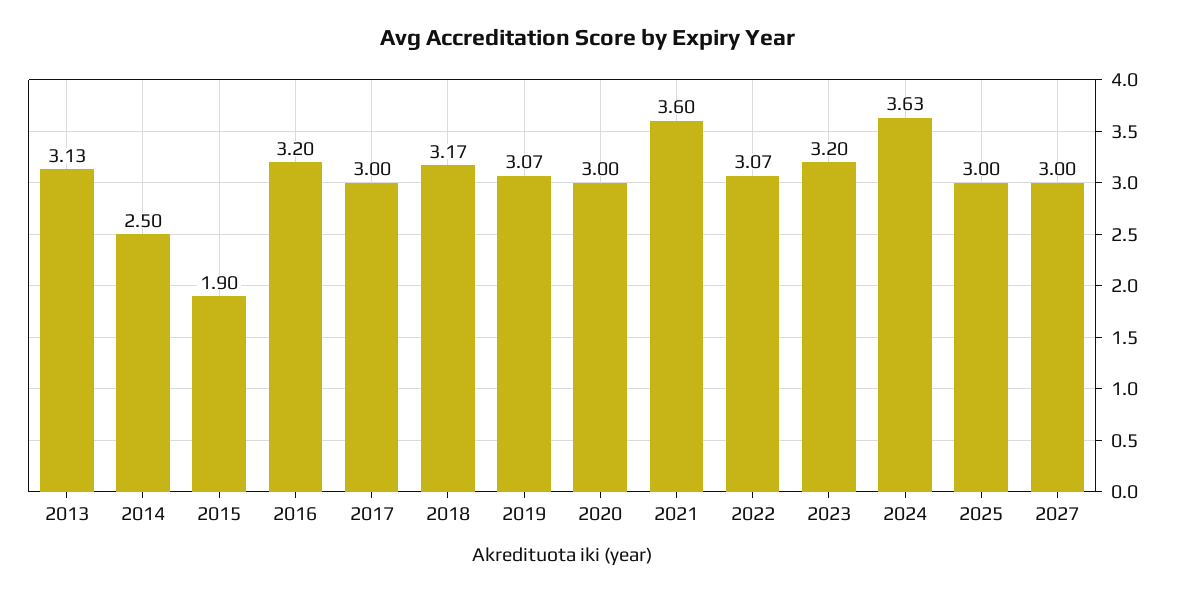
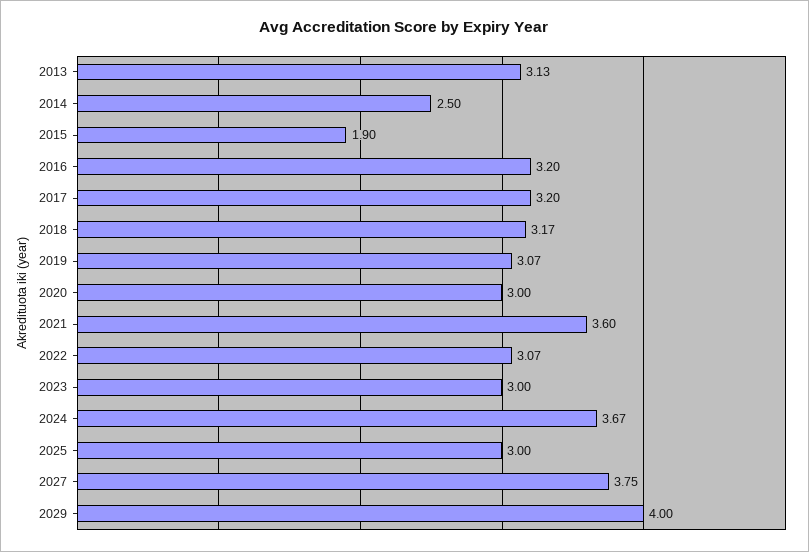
2017: 3 -> 3.2
2023: 3.2 -> 3
2024: 3.63 -> 3.67
2027: 3 -> 3.75
2029: none -> 4

